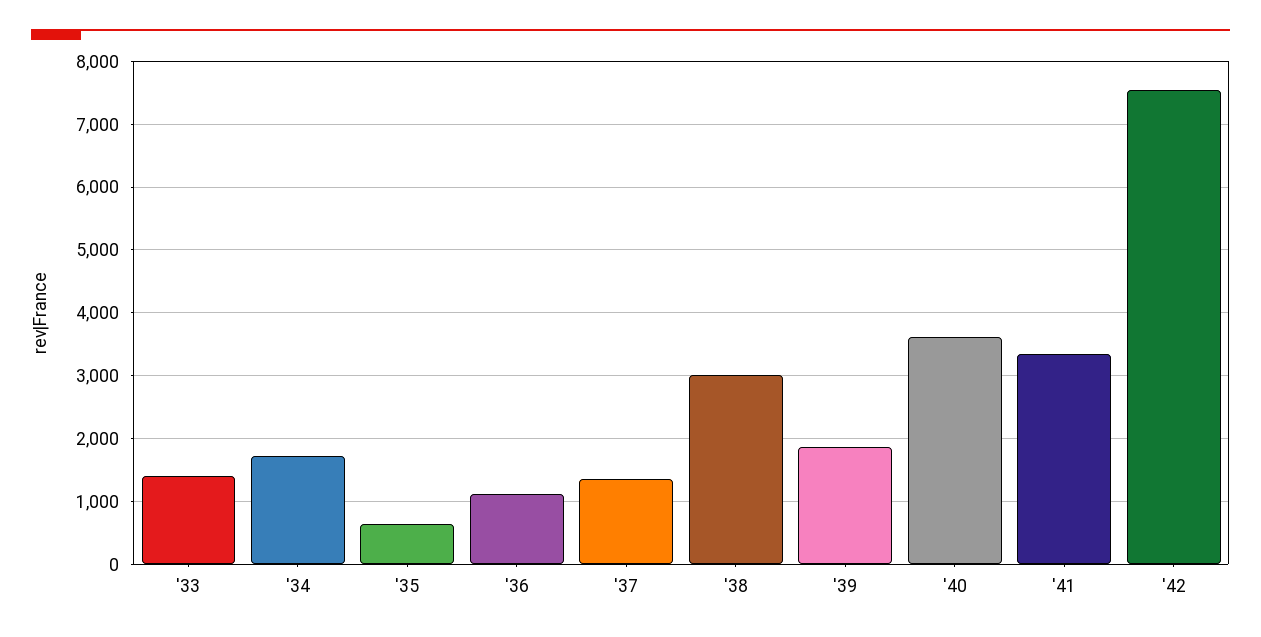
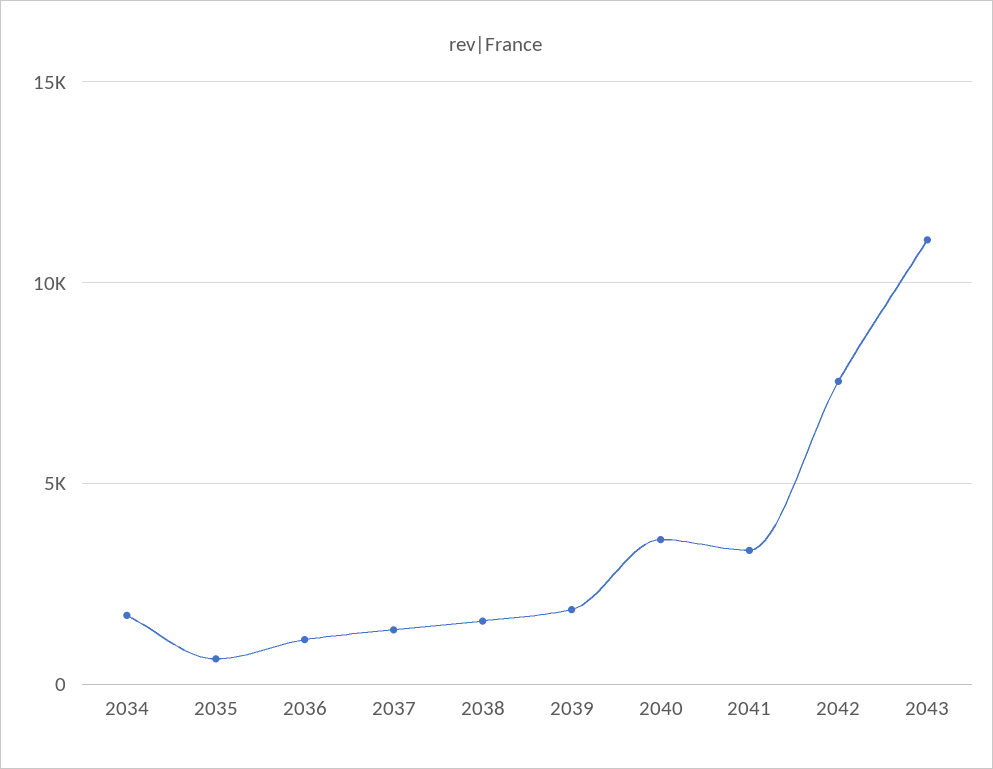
'33: 1400 -> none
'38: 3000 -> 1500
2043: none -> 11000

